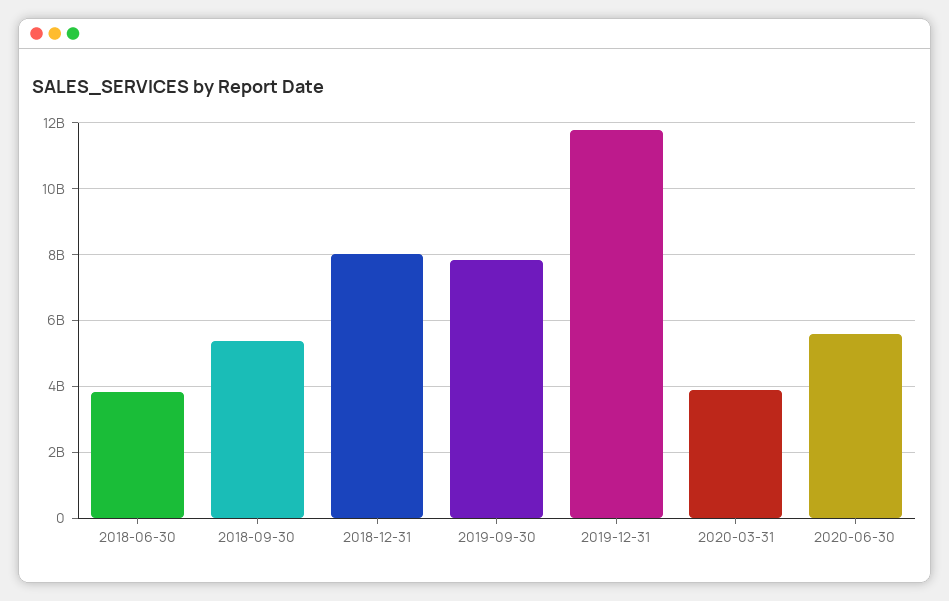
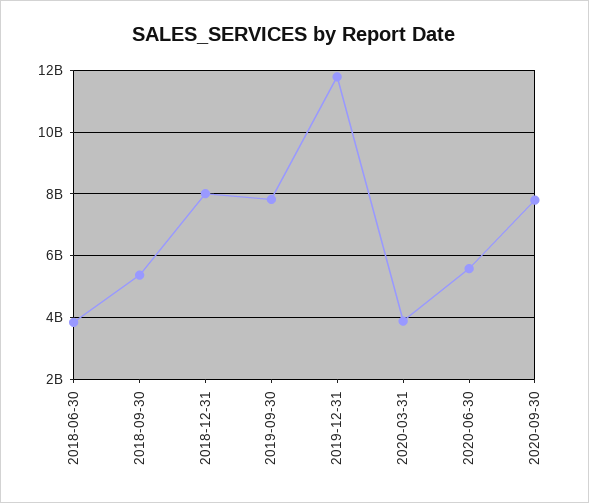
2020-09-30: none -> 7800000000

